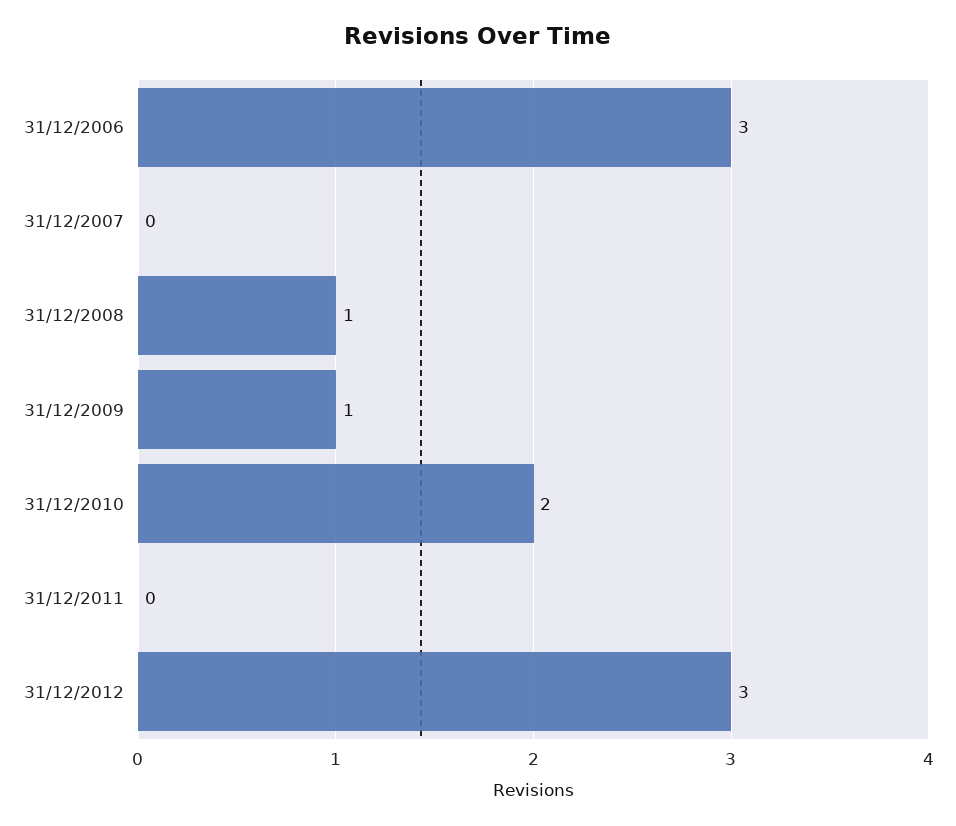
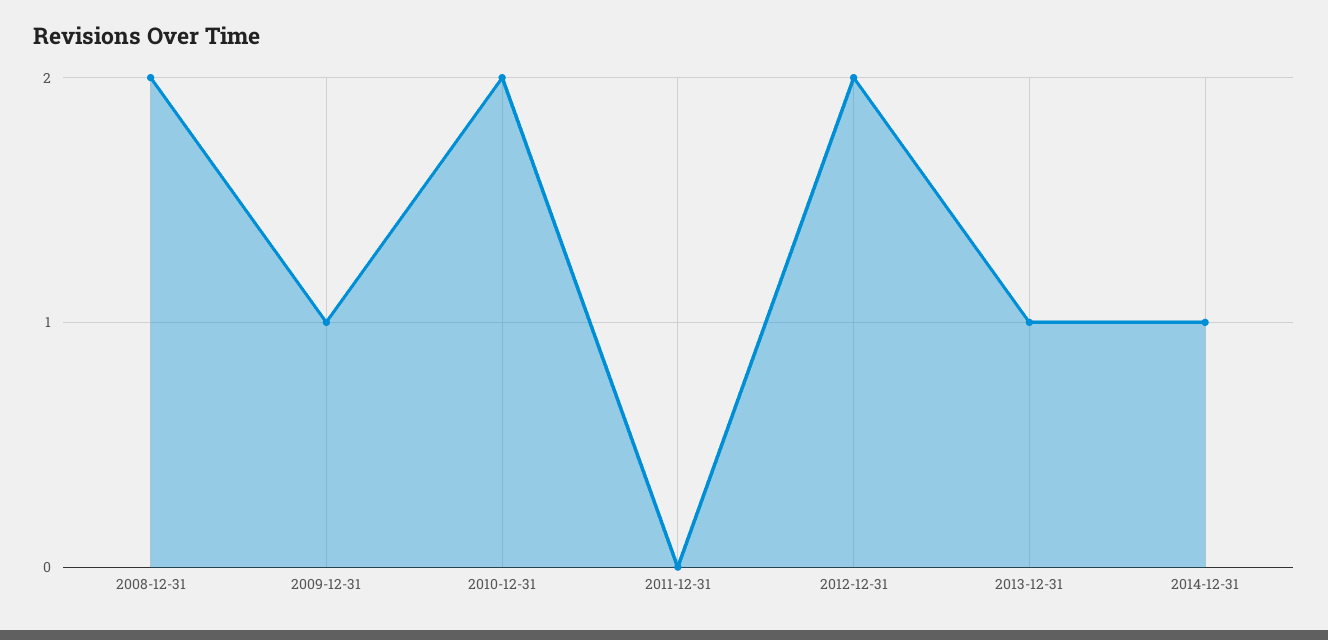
31/12/2006: 3 -> none
31/12/2007: 0 -> none
31/12/2008: 1 -> 2
31/12/2012: 3 -> 2
2013-12-31: none -> 1
2014-12-31: none -> 1

